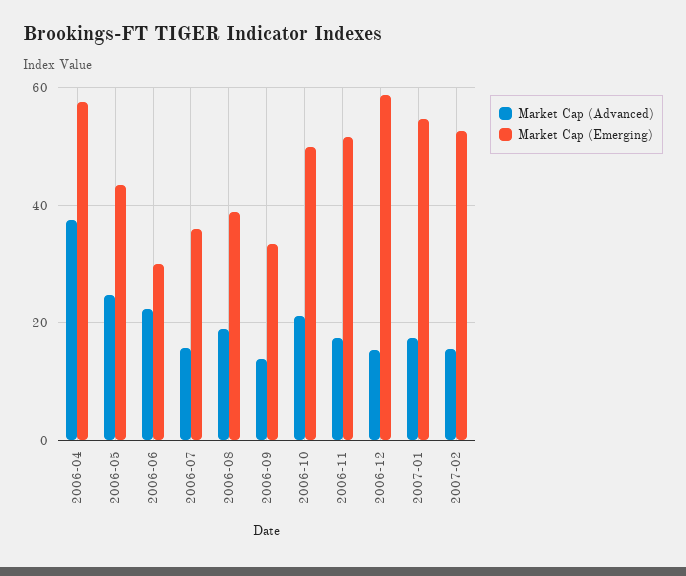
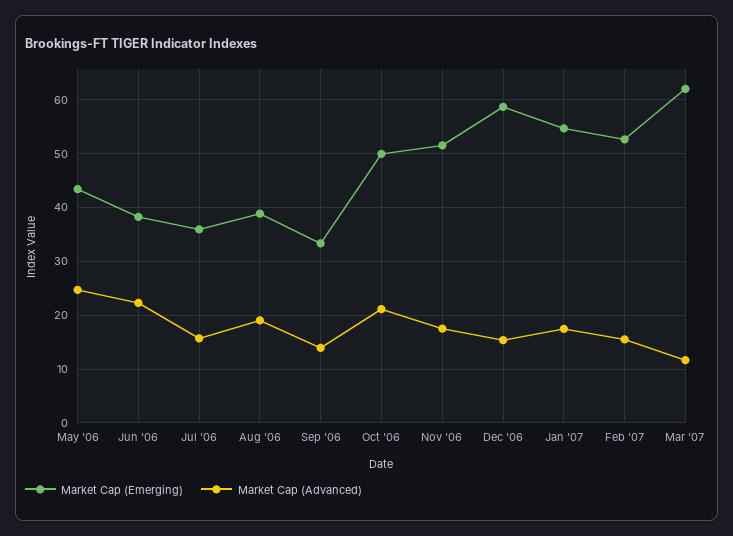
Market Cap (Advanced), 2006-04: 38 -> none
Market Cap (Emerging), 2006-04: 58 -> none
Market Cap (Emerging), 2006-06: 30 -> 38
Market Cap (Emerging), Mar '07: none -> 62
Market Cap (Advanced), Mar '07: none -> 12

